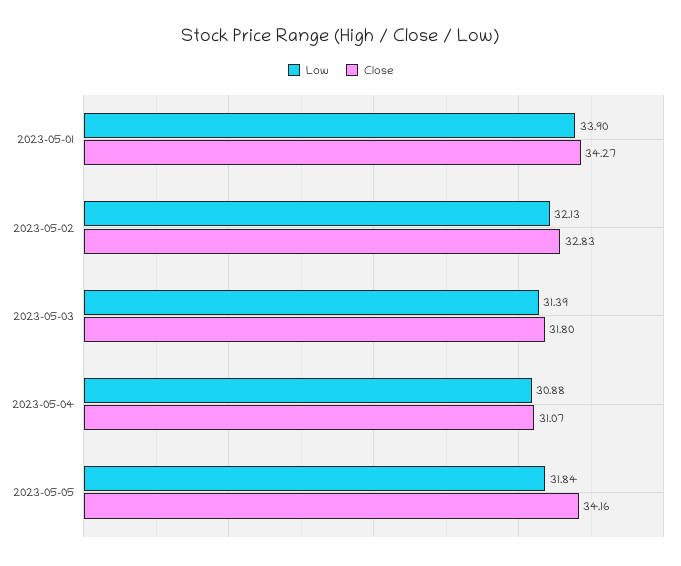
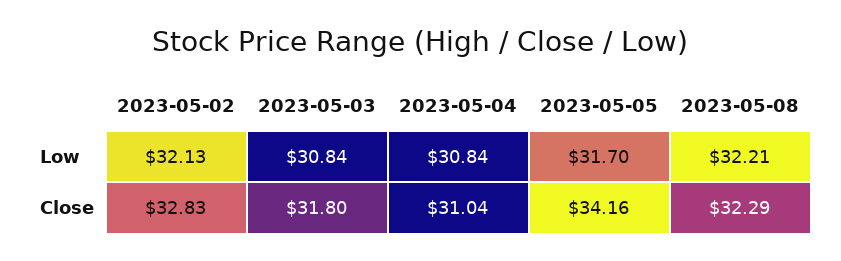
Low, 2023-05-01: 33.9 -> none
Close, 2023-05-01: 34.27 -> none
Low, 2023-05-03: 31.39 -> 30.84
Low, 2023-05-04: 30.88 -> 30.84
Close, 2023-05-04: 31.07 -> 31.04
Low, 2023-05-05: 31.84 -> 31.7
Low, 2023-05-08: none -> 32.21
Close, 2023-05-08: none -> 32.29

